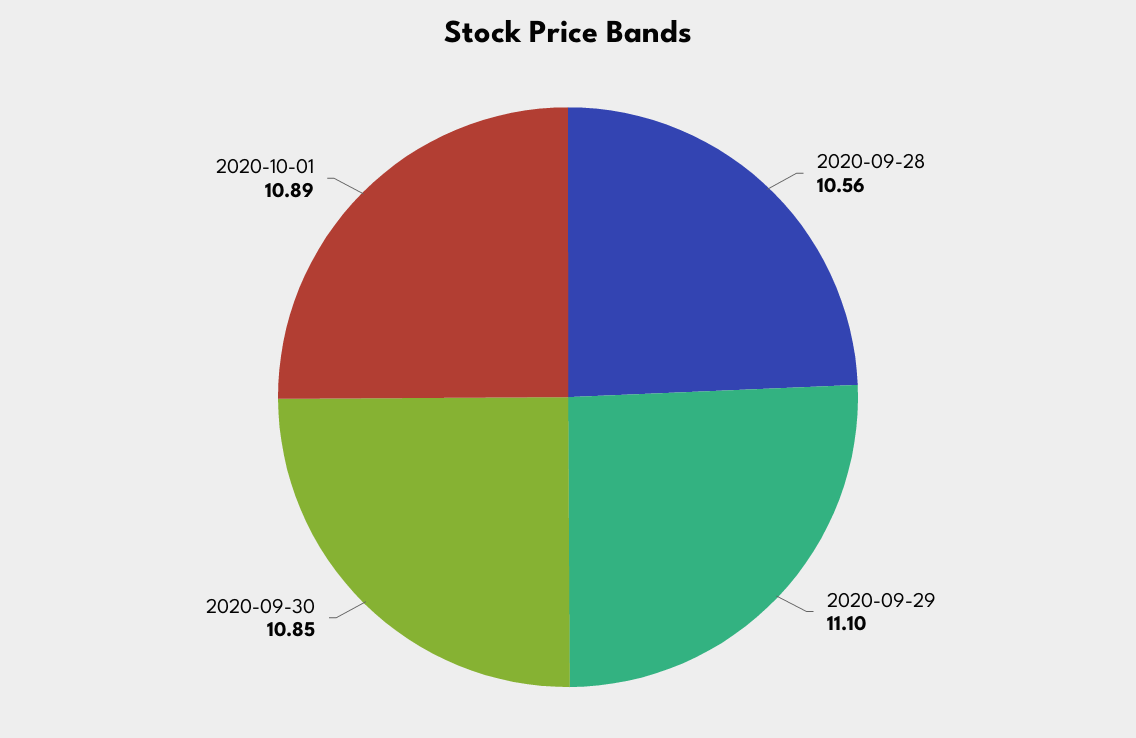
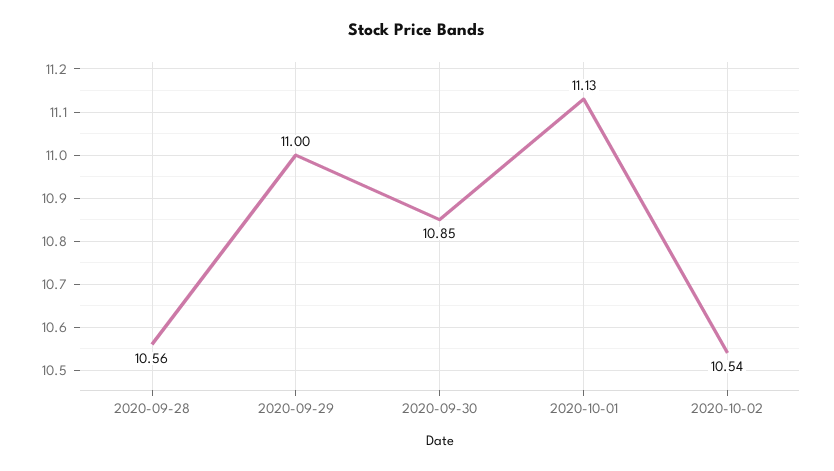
2020-09-29: 11.1 -> 11
2020-10-01: 10.89 -> 11.13
2020-10-02: none -> 10.54

